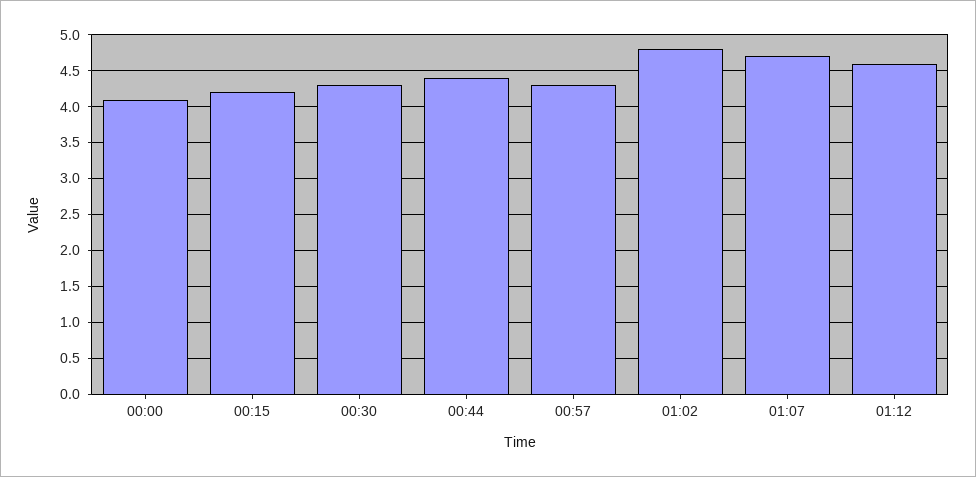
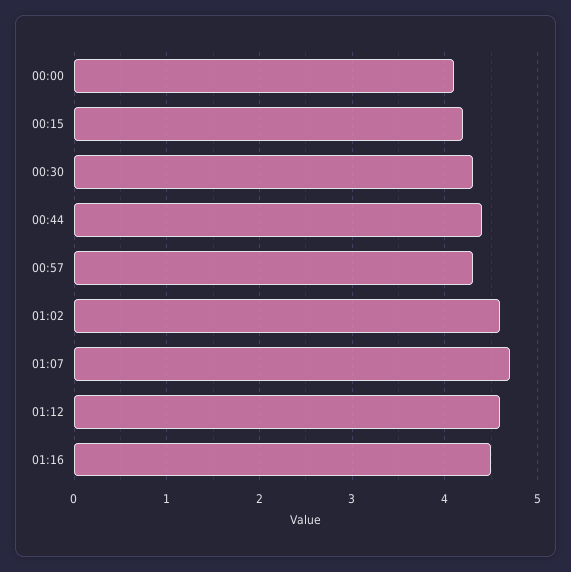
01:02: 4.8 -> 4.6
01:16: none -> 4.5

